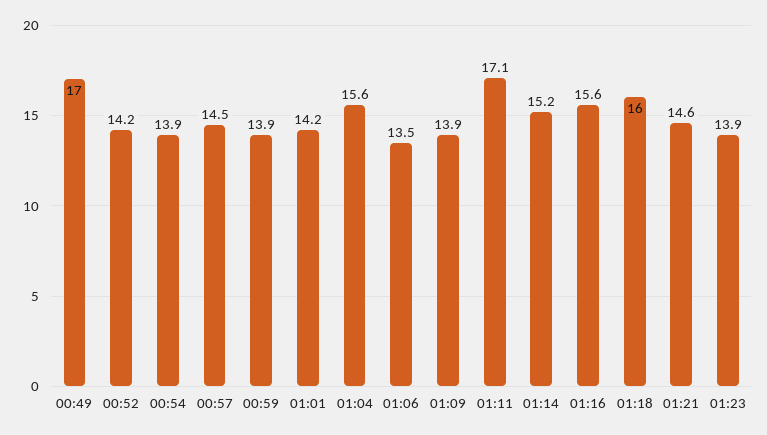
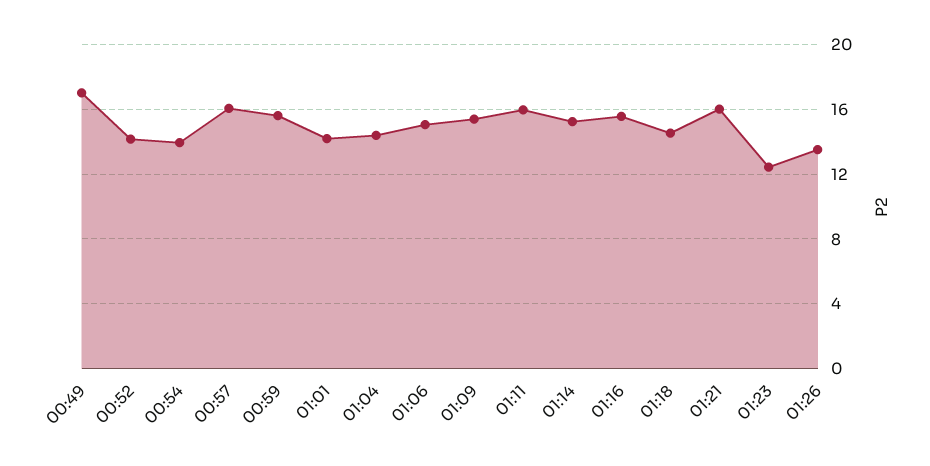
00:57: 14.5 -> 16
00:59: 13.9 -> 15.5
01:04: 15.6 -> 14.5
01:06: 13.5 -> 15
01:09: 13.9 -> 15.5
01:11: 17.1 -> 16
01:18: 16 -> 14.5
01:21: 14.6 -> 16
01:23: 13.9 -> 12.5
01:26: none -> 13.5

